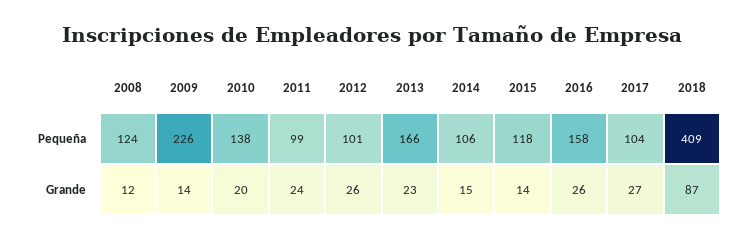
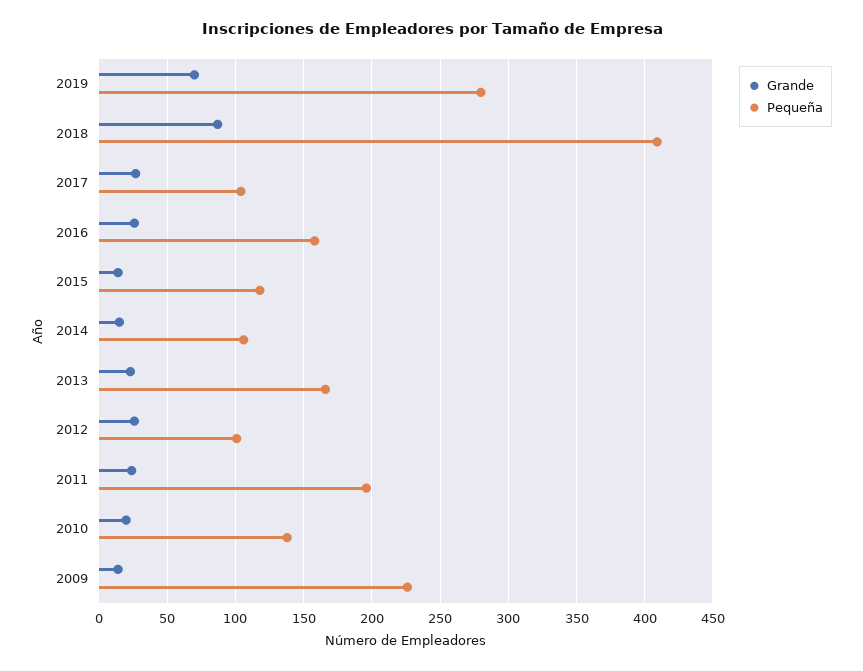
Pequeña, 2008: 124 -> none
Pequeña, 2011: 99 -> 195
Grande, 2008: 12 -> none
Grande, 2019: none -> 70
Pequeña, 2019: none -> 280

